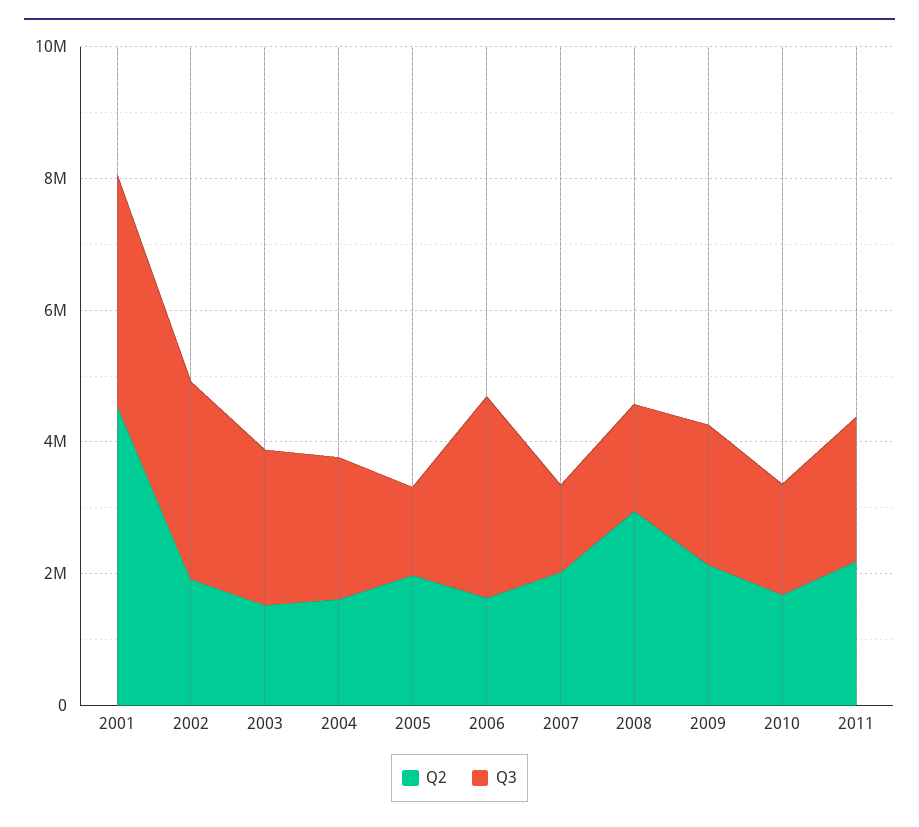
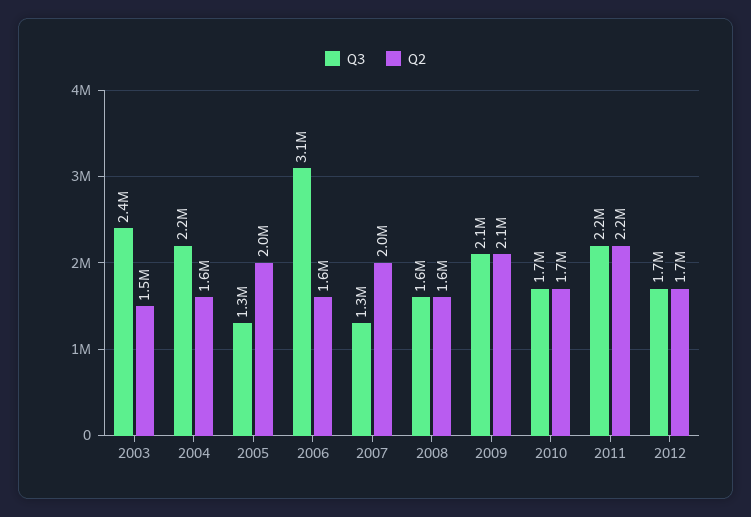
Q2, 2001: 4500000 -> none
Q3, 2001: 3500000 -> none
Q2, 2002: 2000000 -> none
Q3, 2002: 3000000 -> none
Q2, 2008: 3000000 -> 1600000
Q3, 2012: none -> 1700000
Q2, 2012: none -> 1700000

